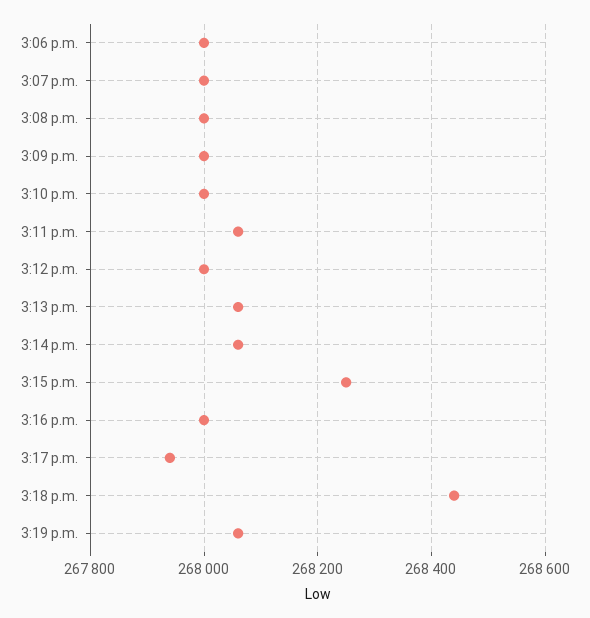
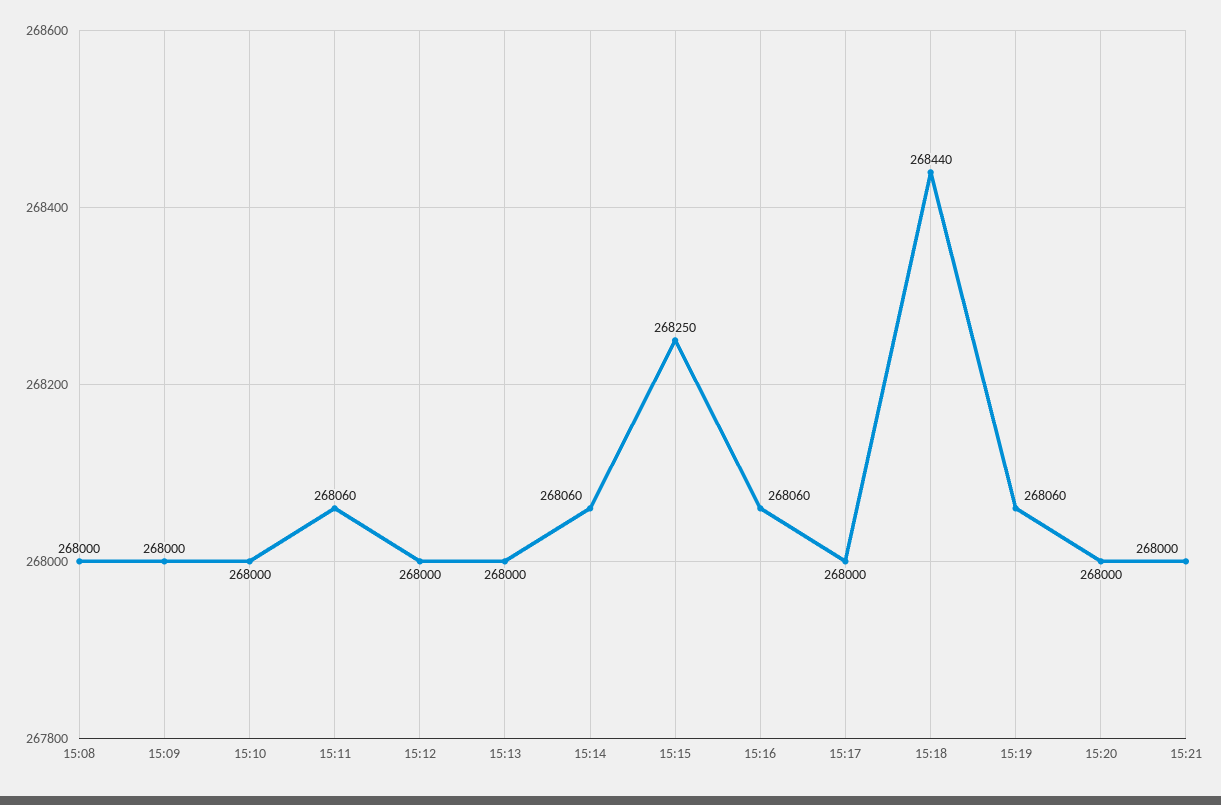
3:06 p.m.: 268000 -> none
3:07 p.m.: 268000 -> none
3:13 p.m.: 268060 -> 268000
3:16 p.m.: 268000 -> 268060
3:17 p.m.: 267940 -> 268000
15:20: none -> 268000
15:21: none -> 268000

